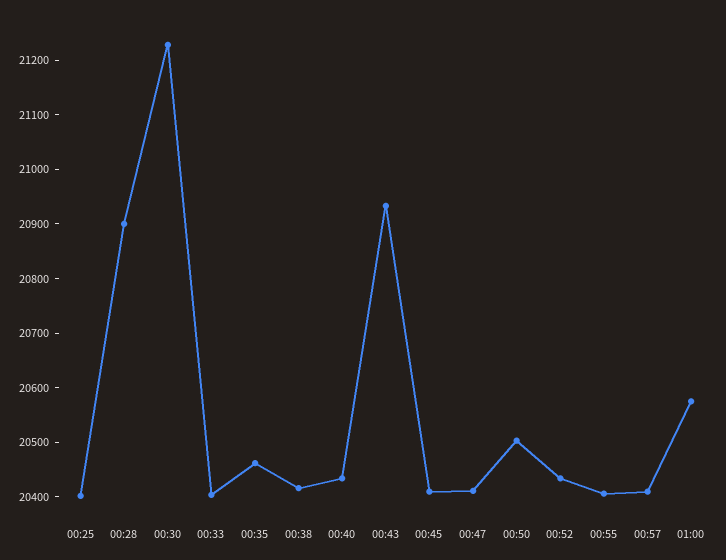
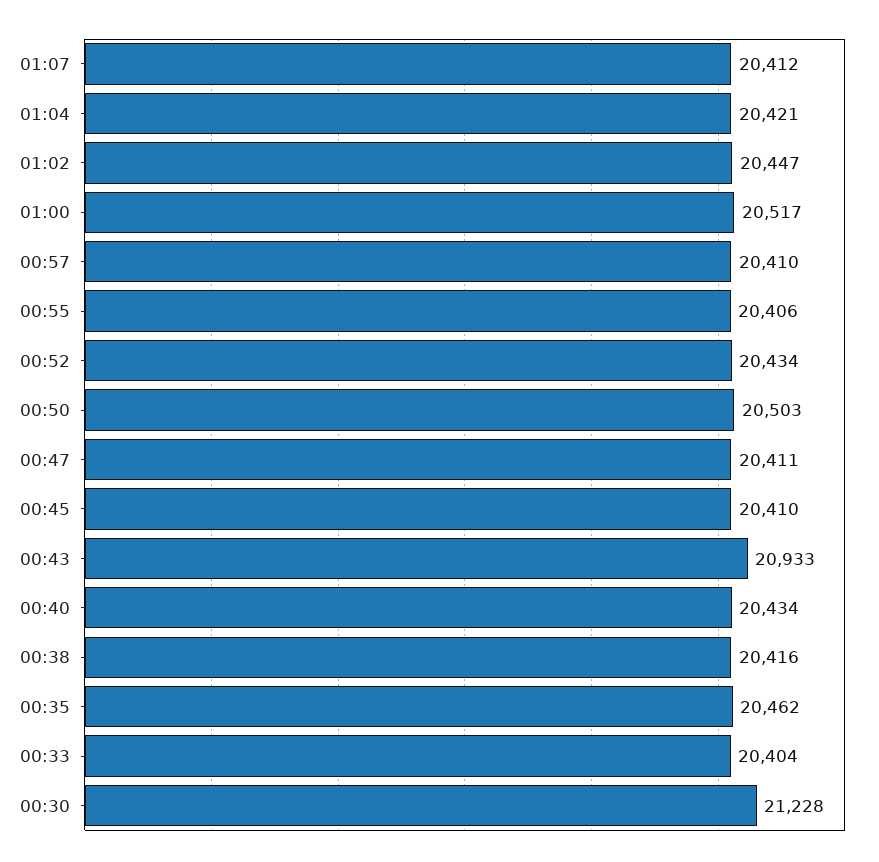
00:25: 20400 -> none
00:28: 20900 -> none
01:00: 20580 -> 20517
01:07: none -> 20412
01:04: none -> 20421
01:02: none -> 20447

